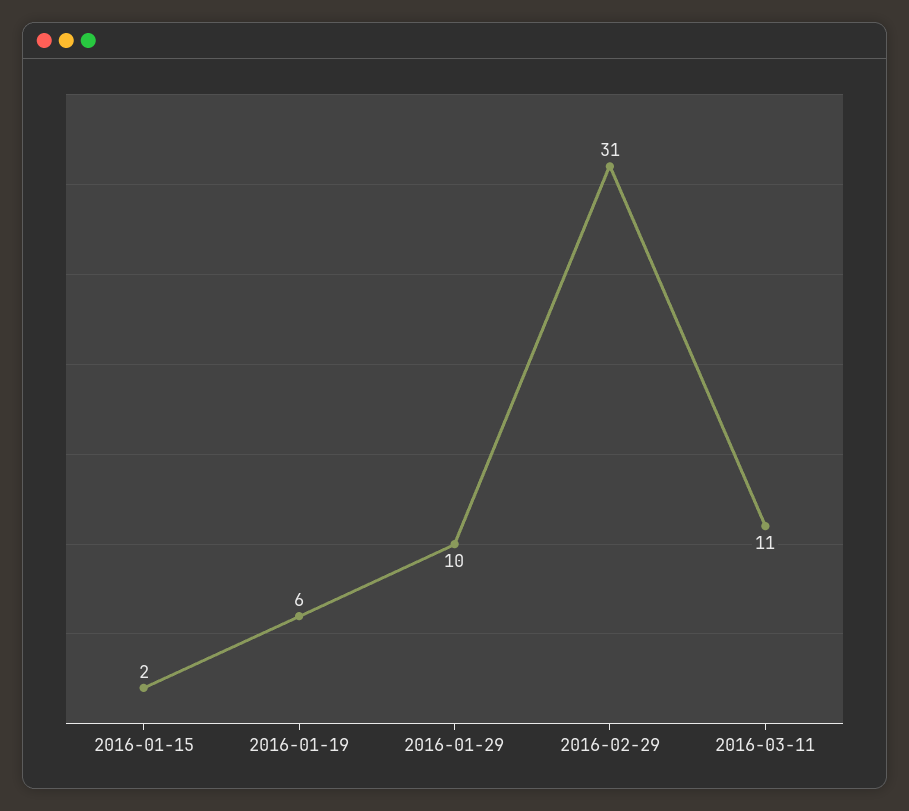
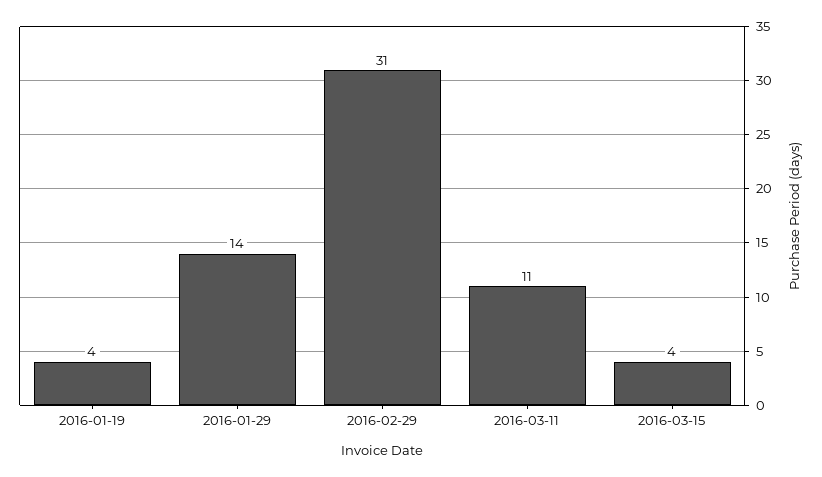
2016-01-15: 2 -> none
2016-01-19: 6 -> 4
2016-01-29: 10 -> 14
2016-03-15: none -> 4

